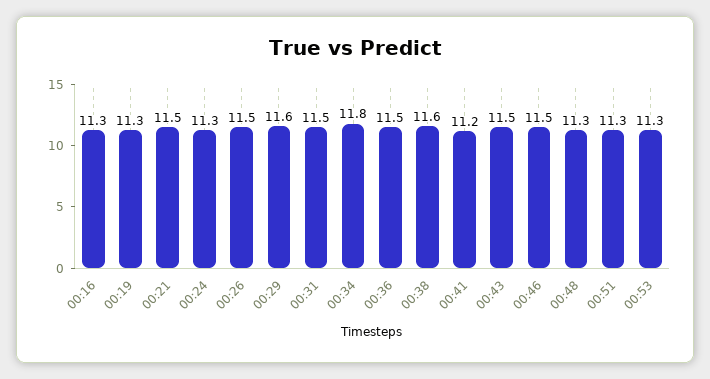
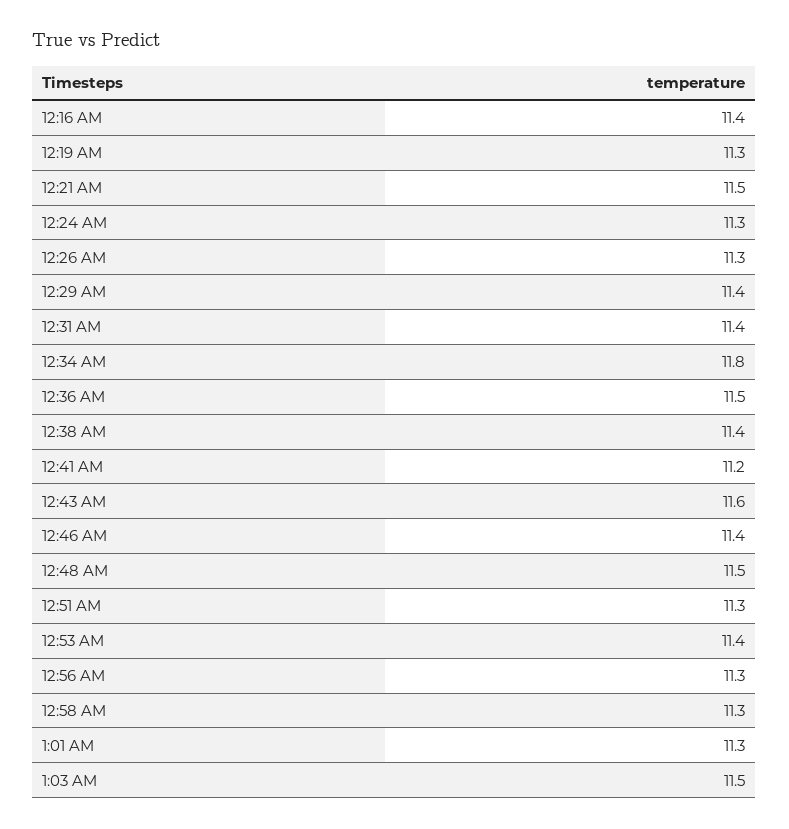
00:16: 11.3 -> 11.4
00:26: 11.5 -> 11.3
00:29: 11.6 -> 11.4
00:31: 11.5 -> 11.4
00:38: 11.6 -> 11.4
00:43: 11.5 -> 11.6
00:46: 11.5 -> 11.4
00:48: 11.3 -> 11.5
00:53: 11.3 -> 11.4
12:56 AM: none -> 11.3
12:58 AM: none -> 11.3
1:01 AM: none -> 11.3
1:03 AM: none -> 11.5

